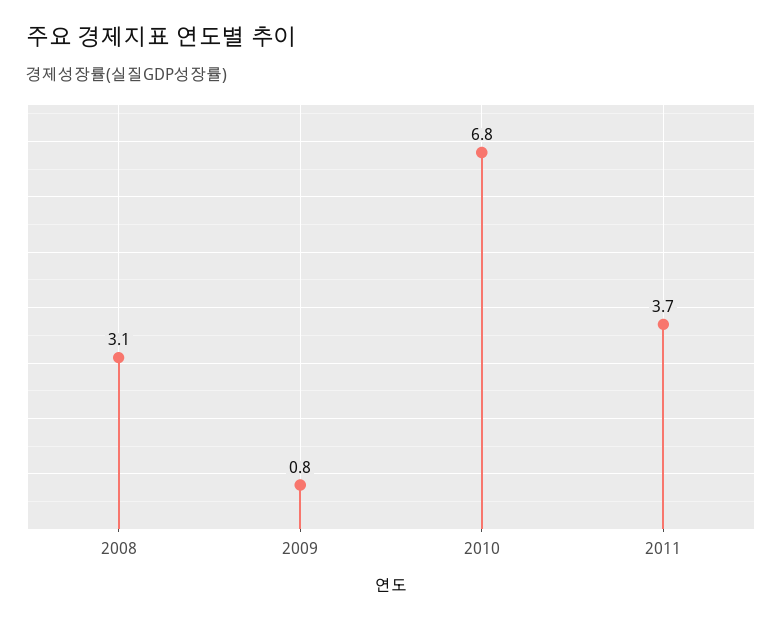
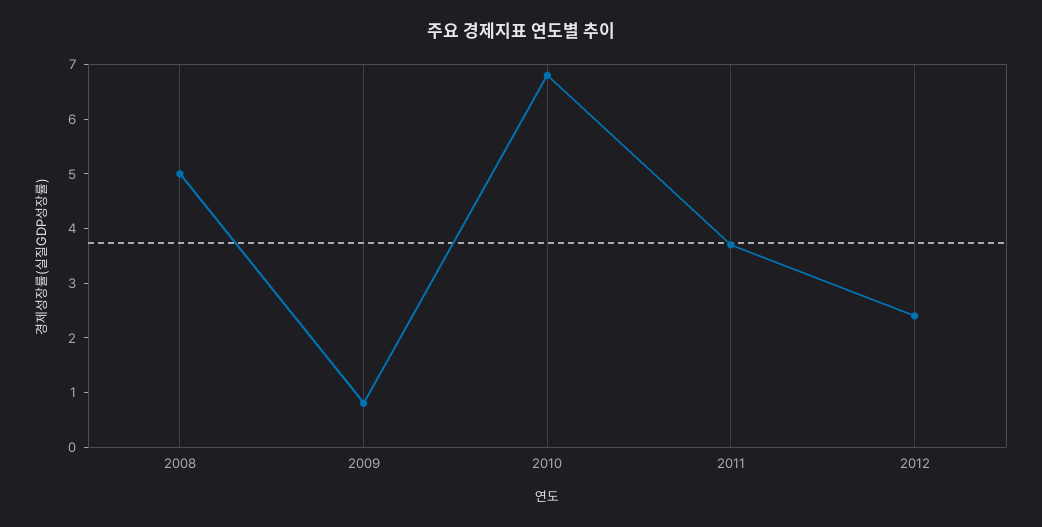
2008: 3.1 -> 5
2012: none -> 2.5

